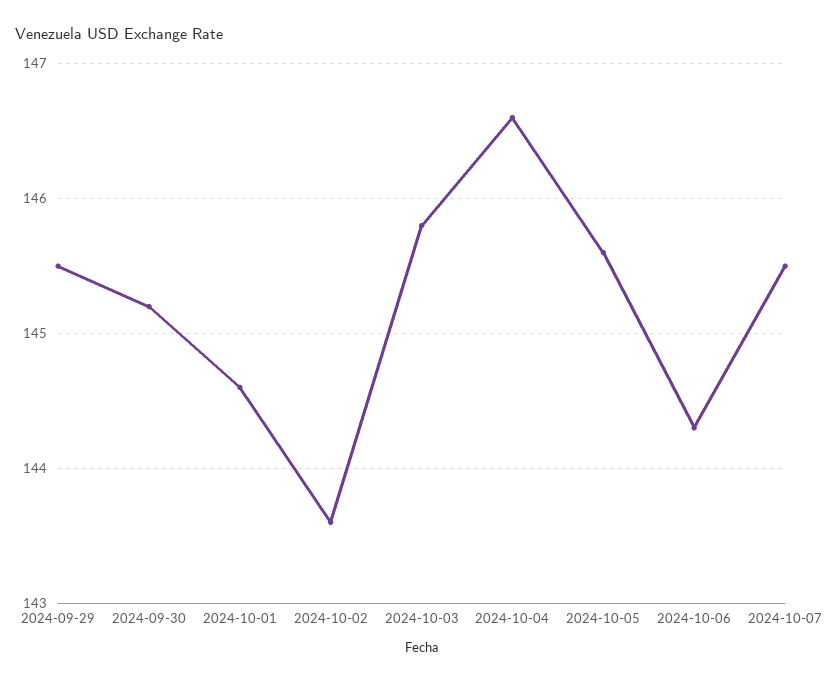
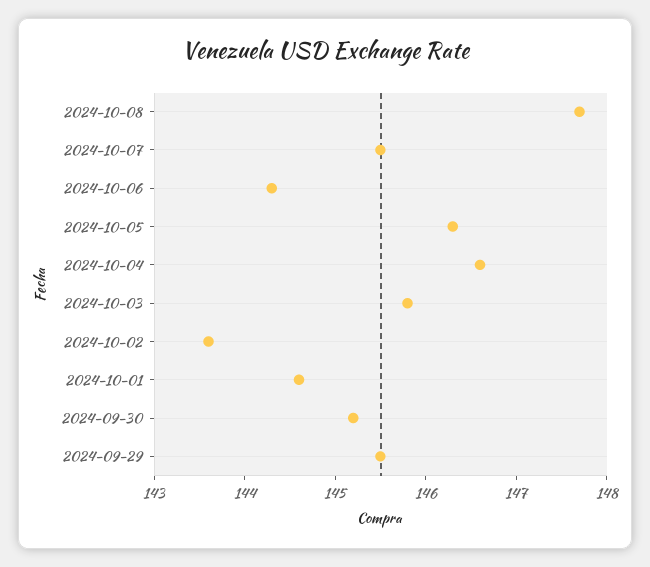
2024-10-05: 145.6 -> 146.3
2024-10-08: none -> 147.7

